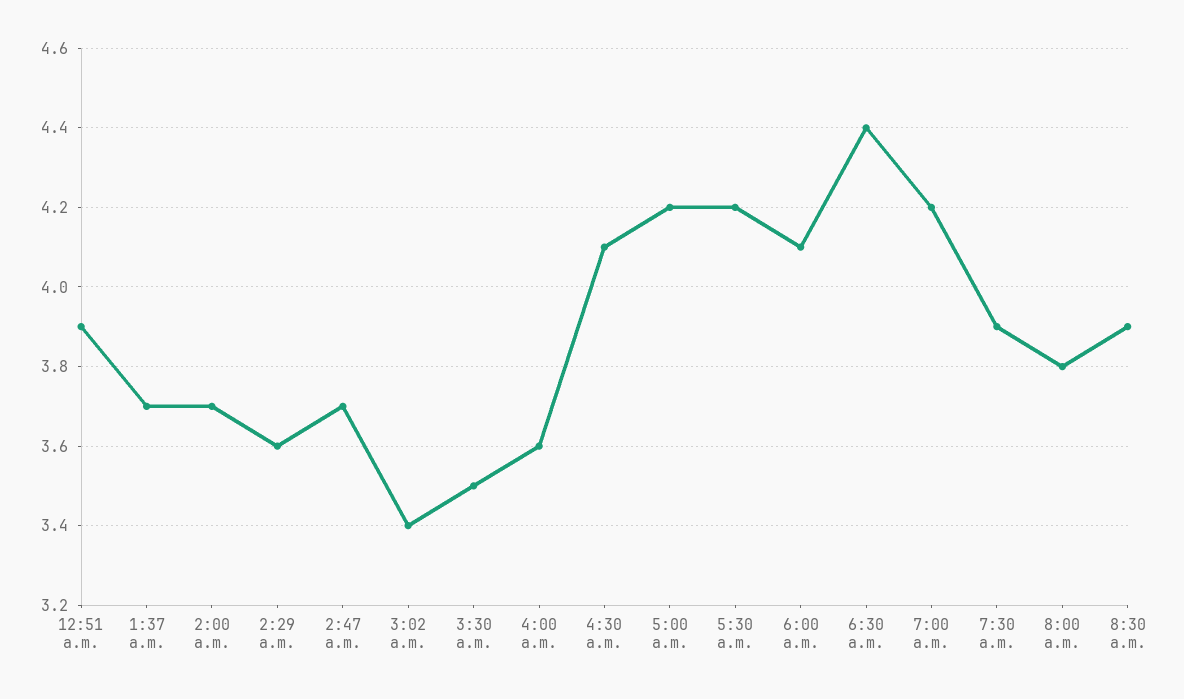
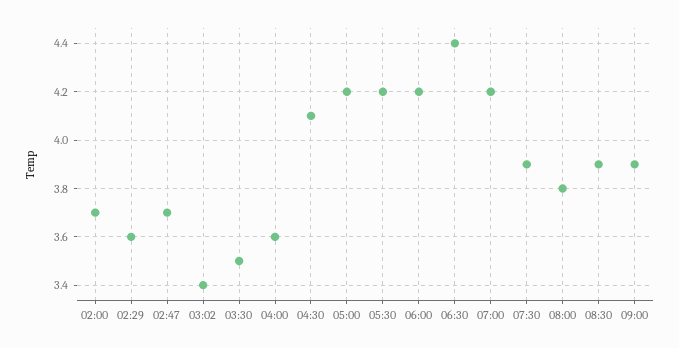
12:51 a.m.: 3.9 -> none
1:37 a.m.: 3.7 -> none
6:00 a.m.: 4.1 -> 4.2
09:00: none -> 3.9

